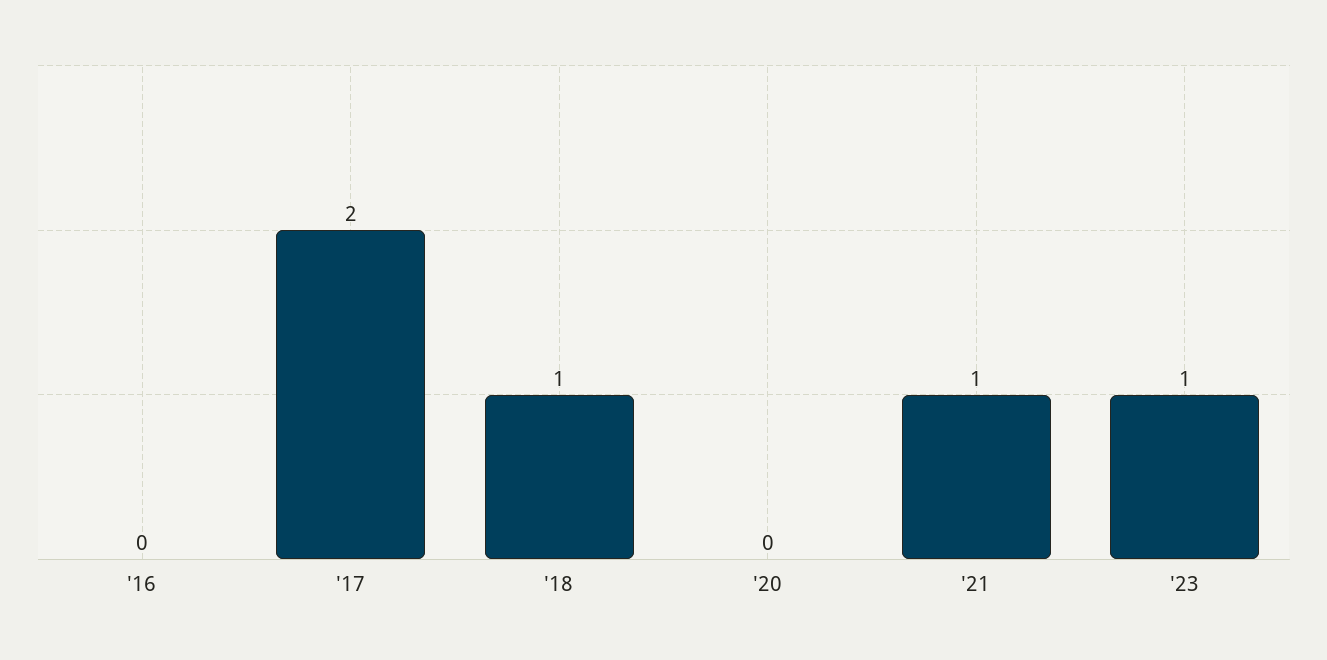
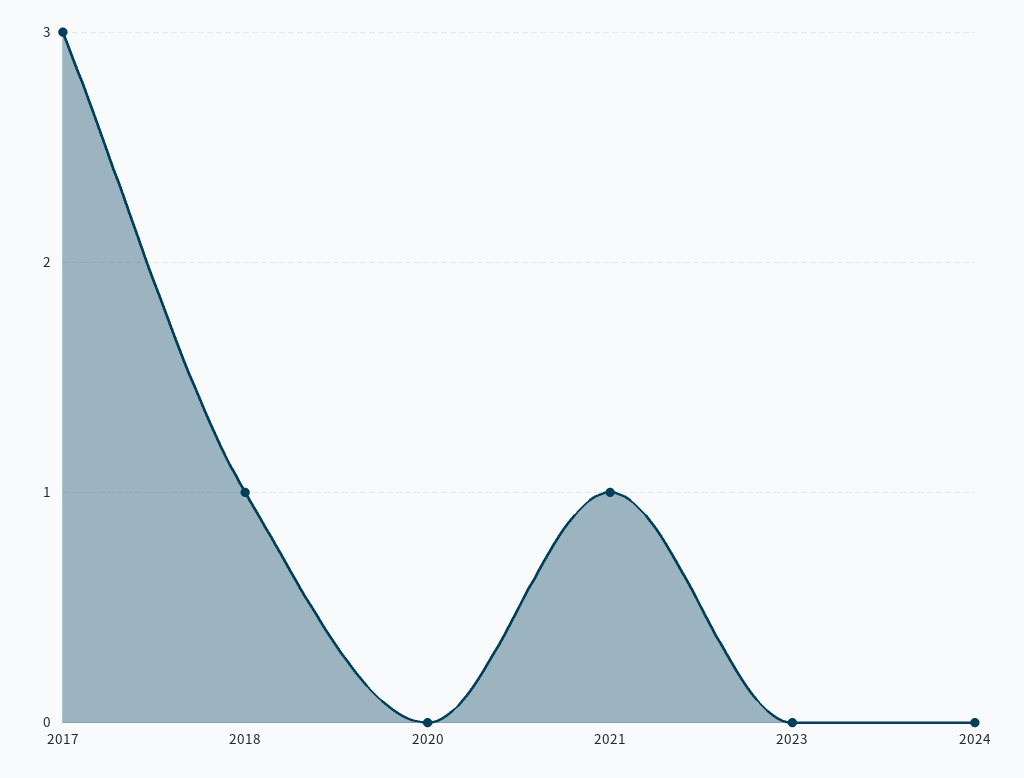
'16: 0 -> none
'17: 2 -> 3
'23: 1 -> 0
2024: none -> 0

